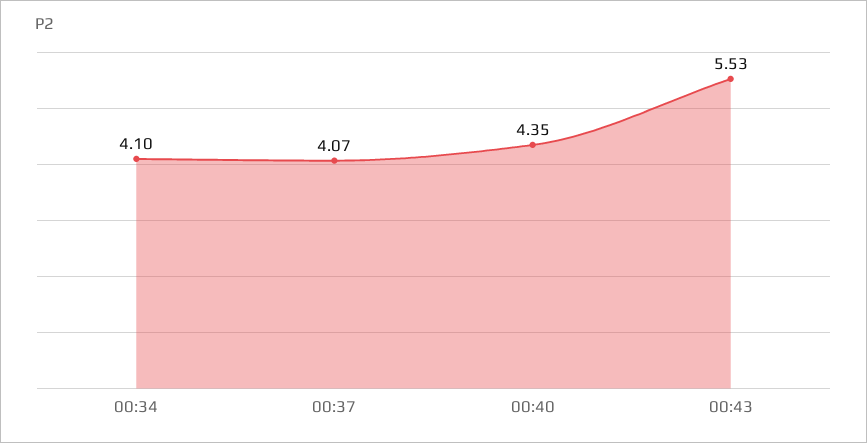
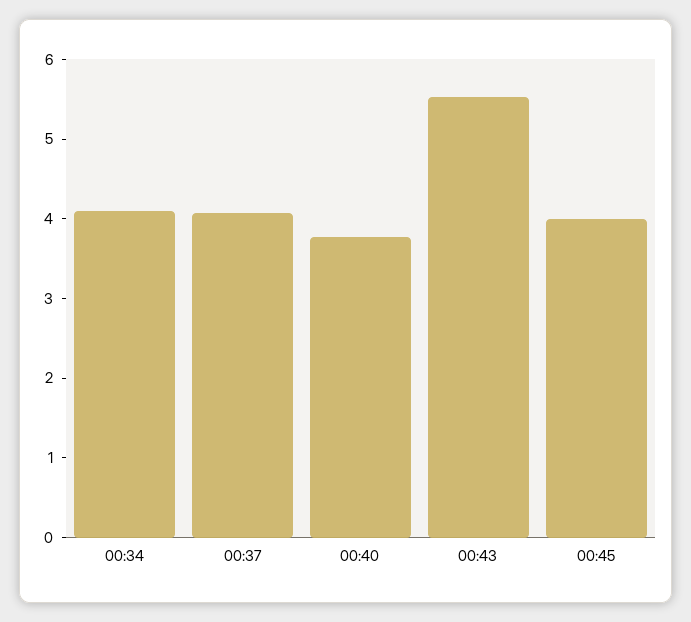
00:40: 4.35 -> 3.8
00:45: none -> 4

